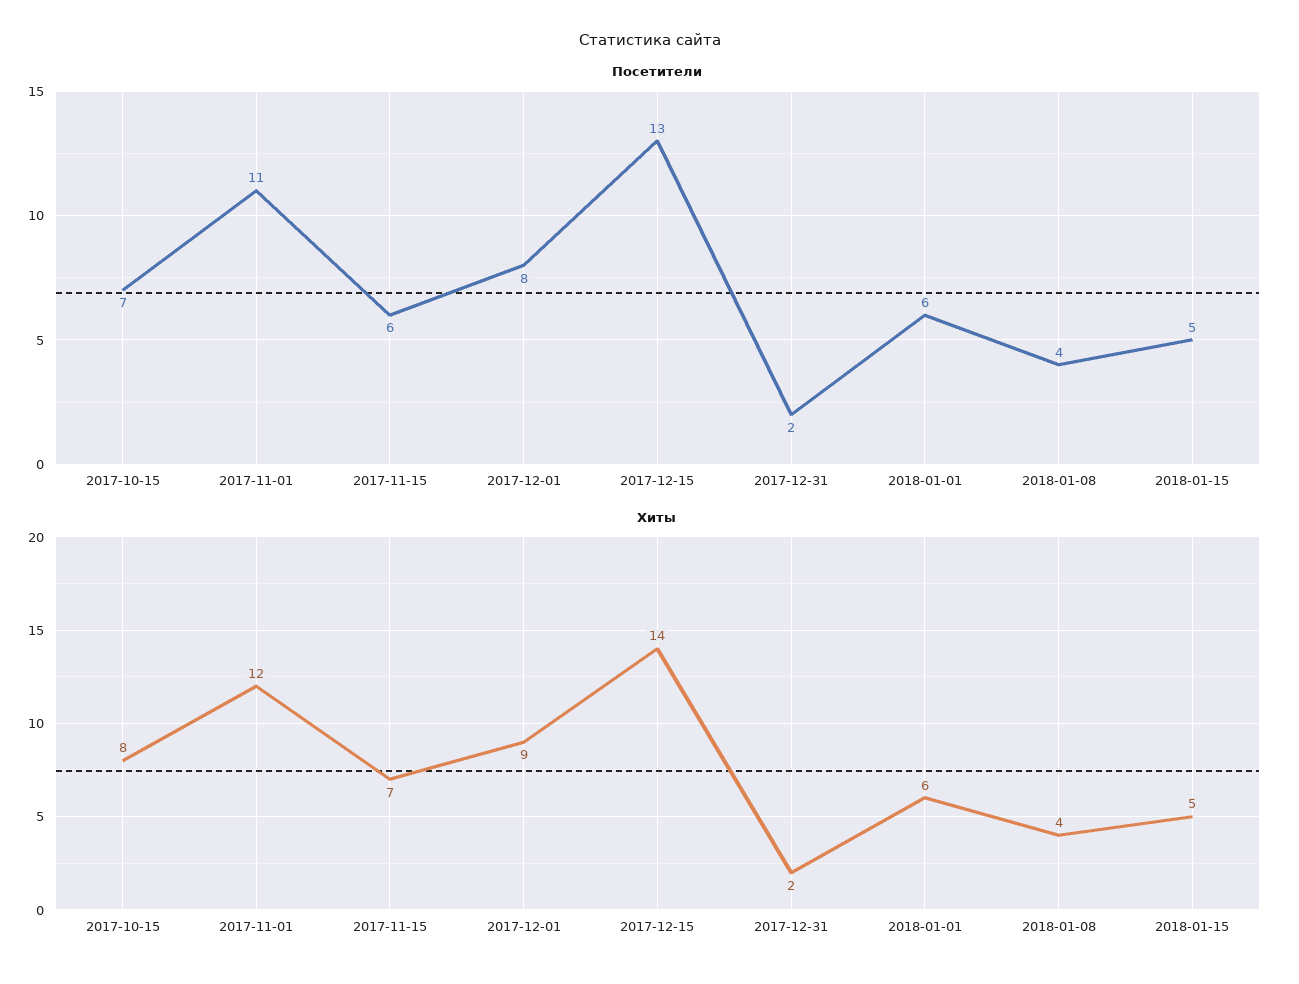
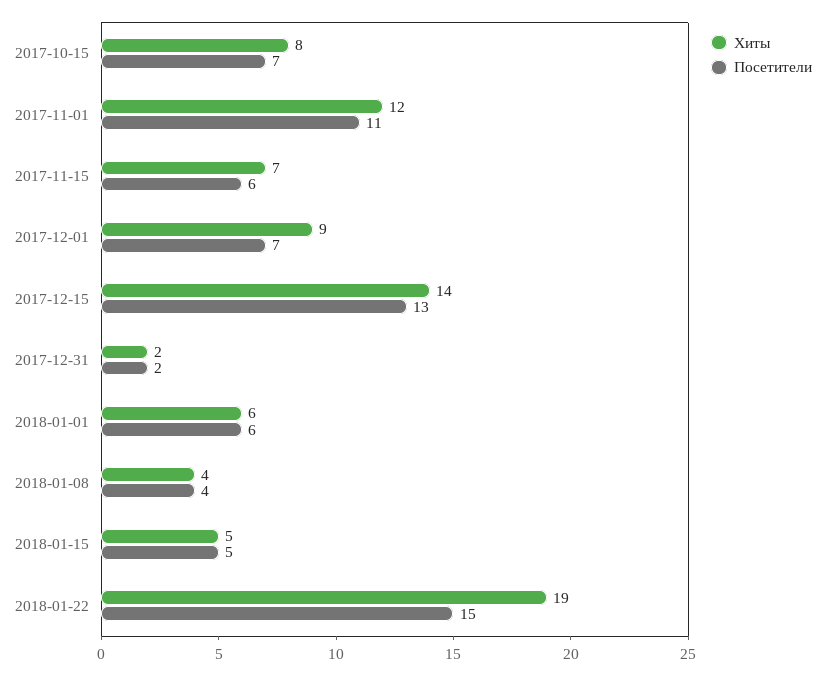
Посетители, 2017-12-01: 8 -> 7
Хиты, 2018-01-22: none -> 19
Посетители, 2018-01-22: none -> 15

